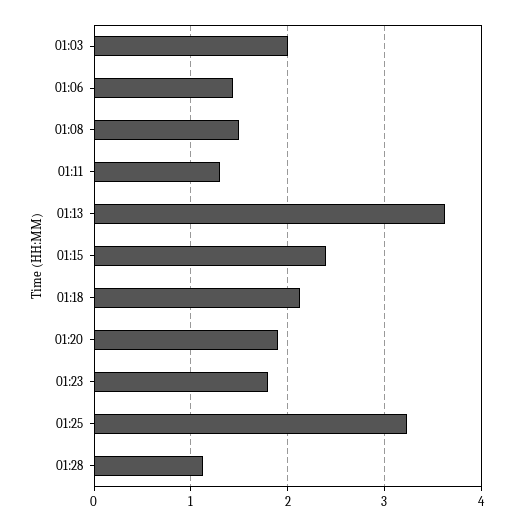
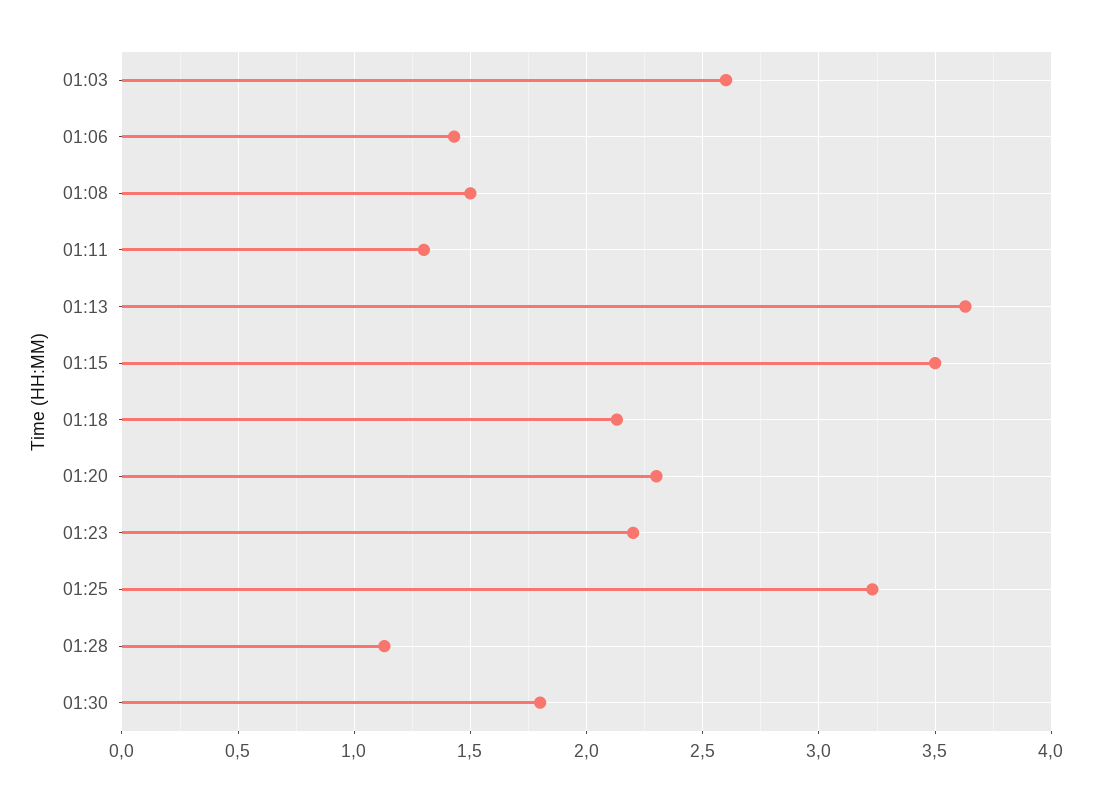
01:03: 2 -> 2.6
01:15: 2.4 -> 3.5
01:20: 1.9 -> 2.3
01:23: 1.8 -> 2.2
01:30: none -> 1.8

